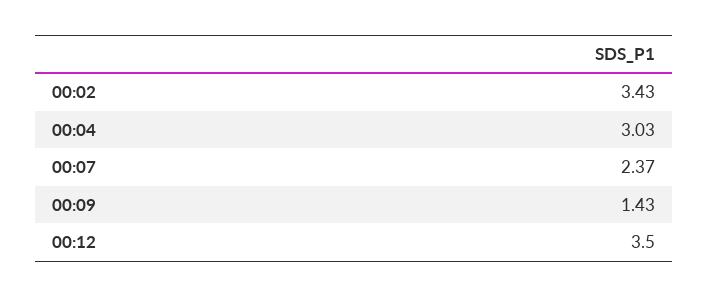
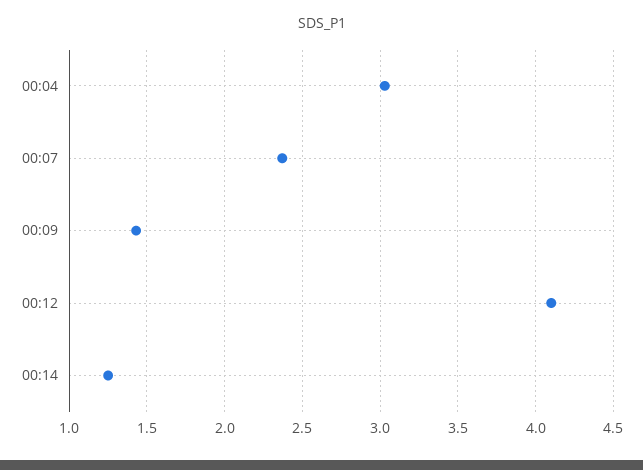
00:02: 3.43 -> none
00:12: 3.5 -> 4.1
00:14: none -> 1.25

